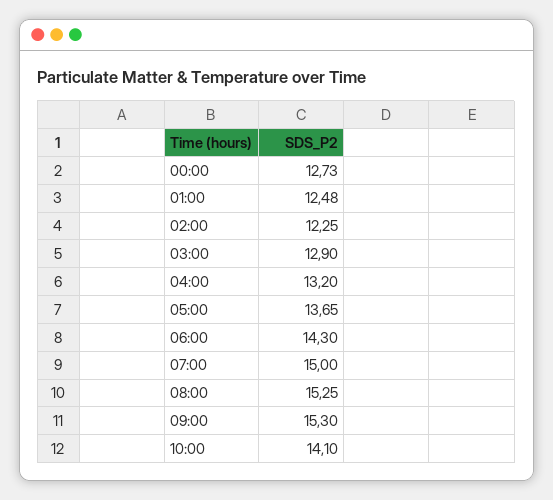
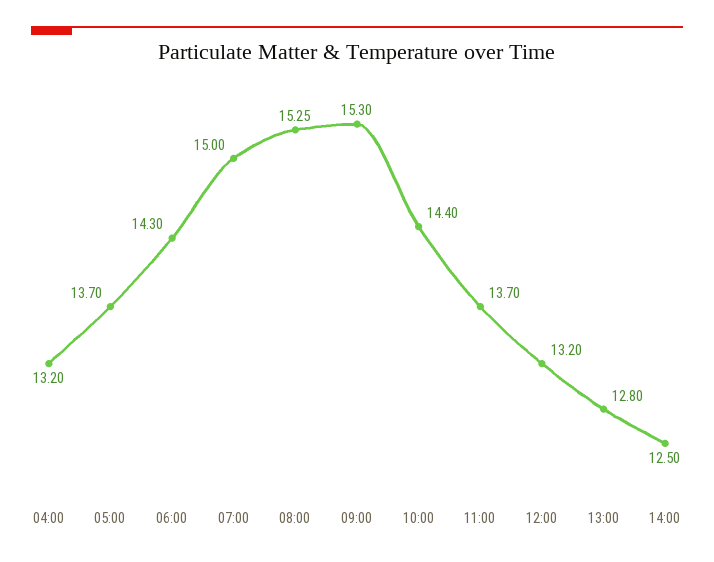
00:00: 12.73 -> none
01:00: 12.48 -> none
02:00: 12.25 -> none
03:00: 12.9 -> none
05:00: 13.65 -> 13.7
10:00: 14.1 -> 14.4
11:00: none -> 13.7
12:00: none -> 13.2
13:00: none -> 12.8
14:00: none -> 12.5

